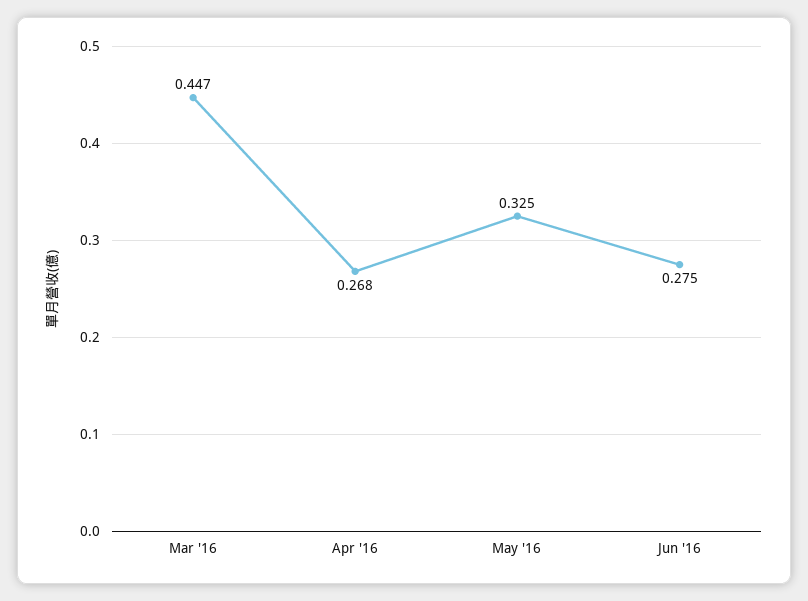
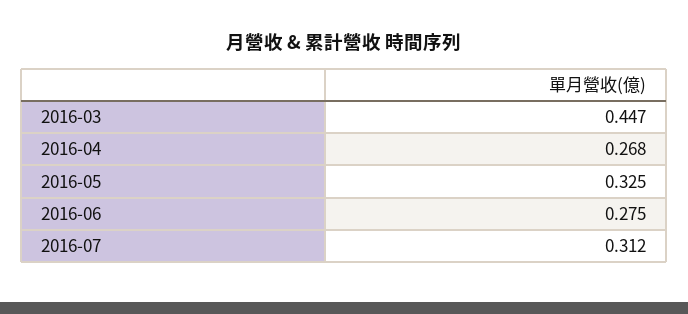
2016-07: none -> 0.312

